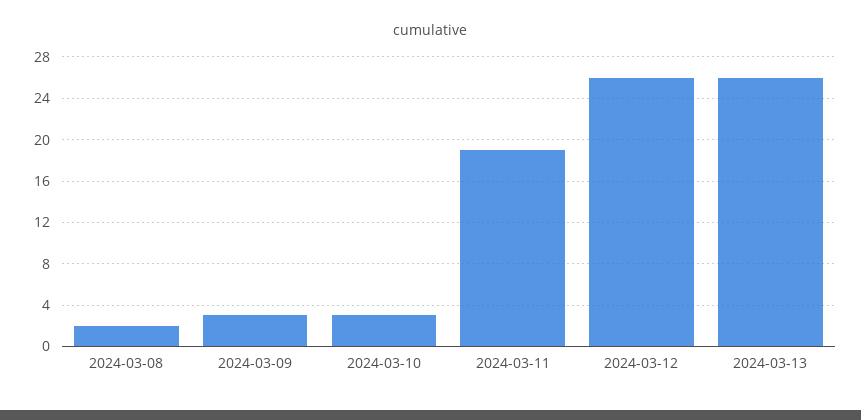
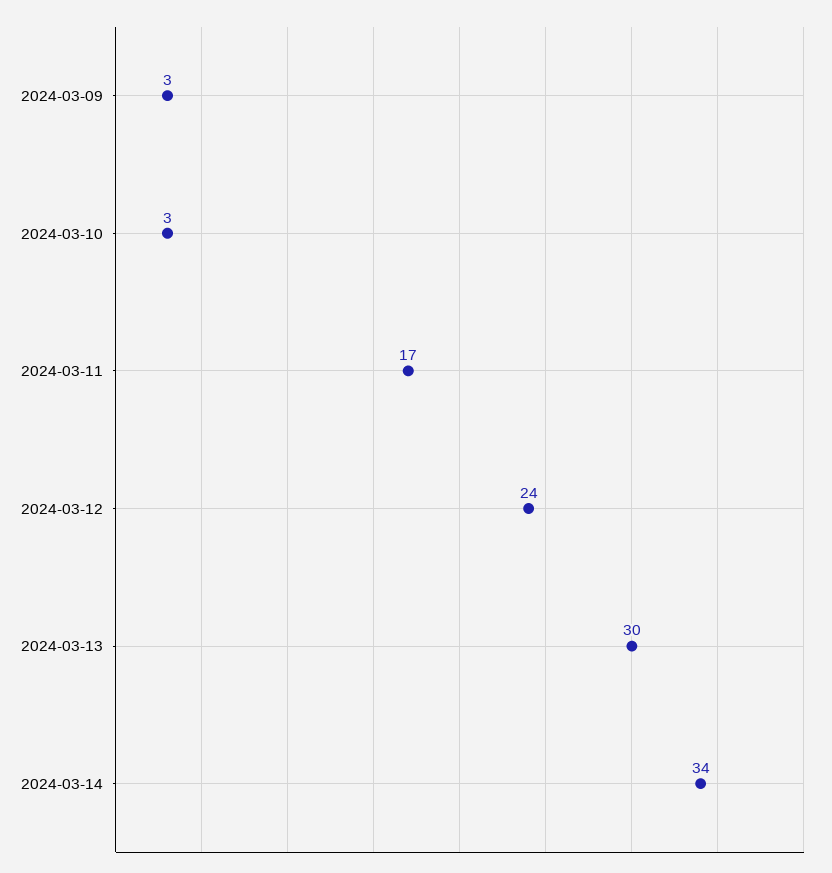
2024-03-08: 2 -> none
2024-03-11: 19 -> 17
2024-03-12: 26 -> 24
2024-03-13: 26 -> 30
2024-03-14: none -> 34

